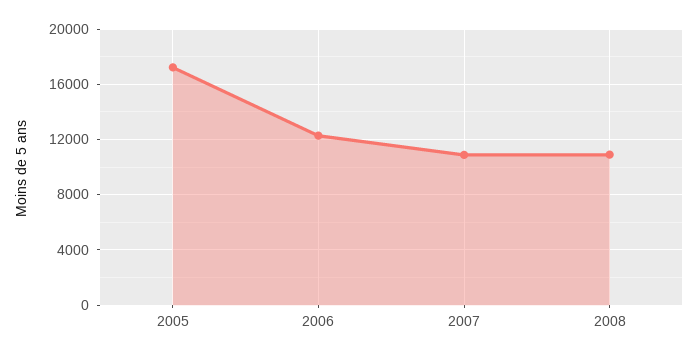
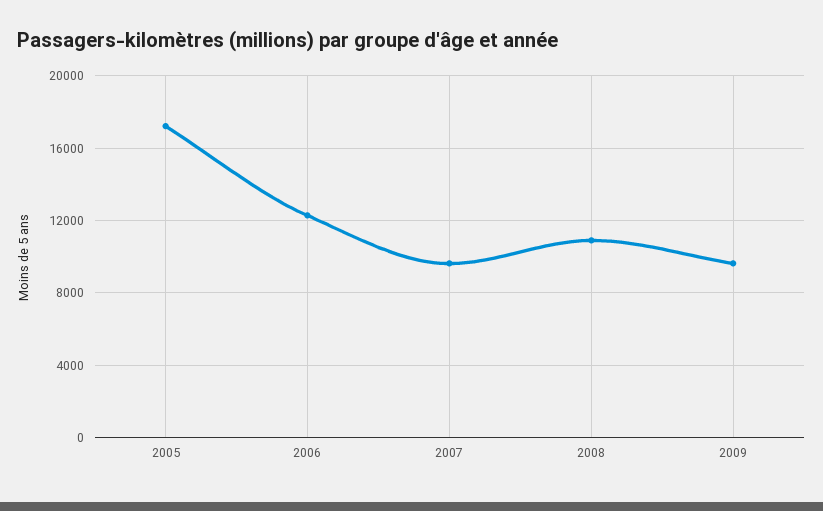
2007: 11000 -> 9500
2009: none -> 9500

